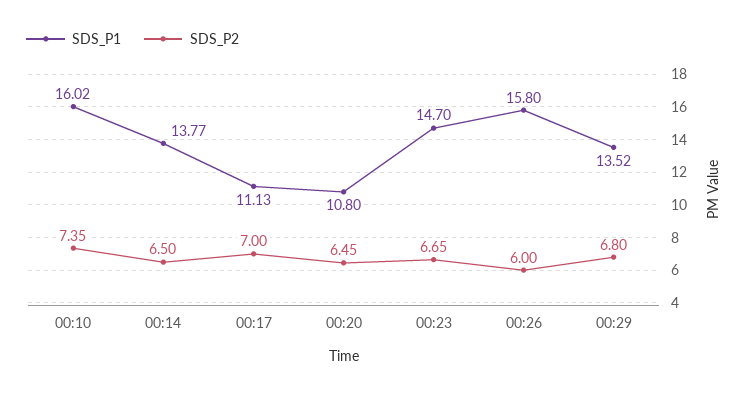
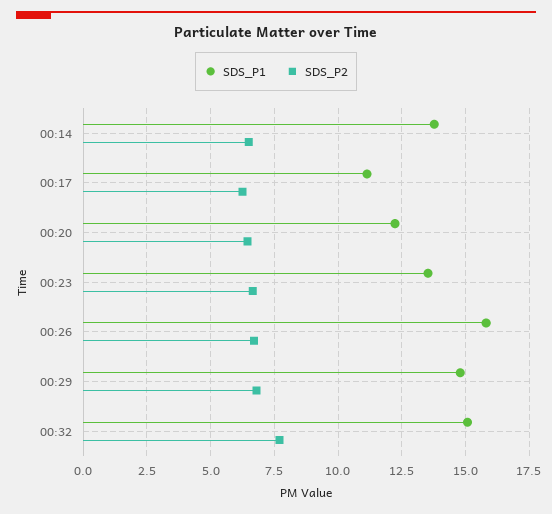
SDS_P1, 00:10: 16.02 -> none
SDS_P2, 00:10: 7.35 -> none
SDS_P2, 00:17: 7 -> 6.25
SDS_P1, 00:20: 10.8 -> 12.25
SDS_P1, 00:23: 14.7 -> 13.5
SDS_P2, 00:26: 6 -> 6.75
SDS_P1, 00:29: 13.52 -> 14.75
SDS_P1, 00:32: none -> 15
SDS_P2, 00:32: none -> 7.75

